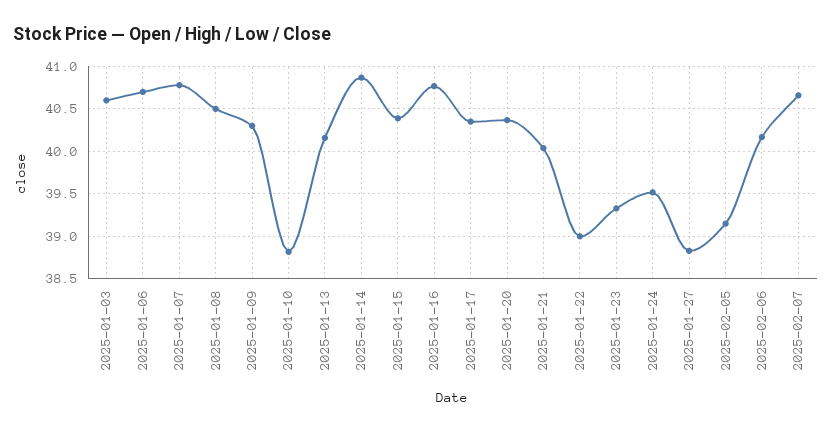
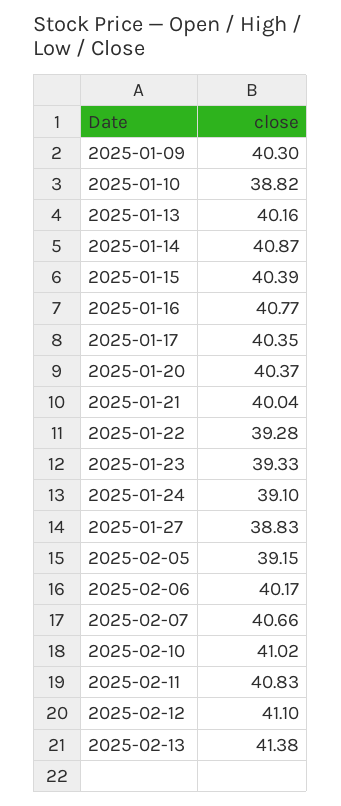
2025-01-03: 40.6 -> none
2025-01-06: 40.7 -> none
2025-01-07: 40.8 -> none
2025-01-08: 40.5 -> none
2025-01-22: 39 -> 39.28
2025-01-24: 39.5 -> 39.1
2025-02-10: none -> 41.02
2025-02-11: none -> 40.83
2025-02-12: none -> 41.1
2025-02-13: none -> 41.38

